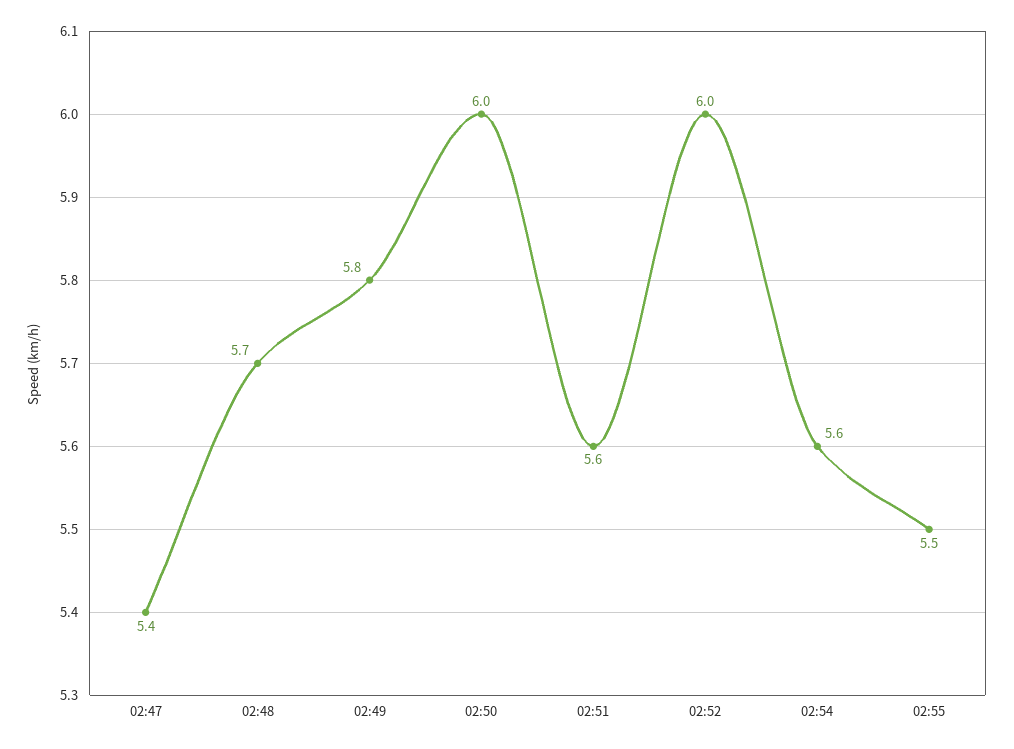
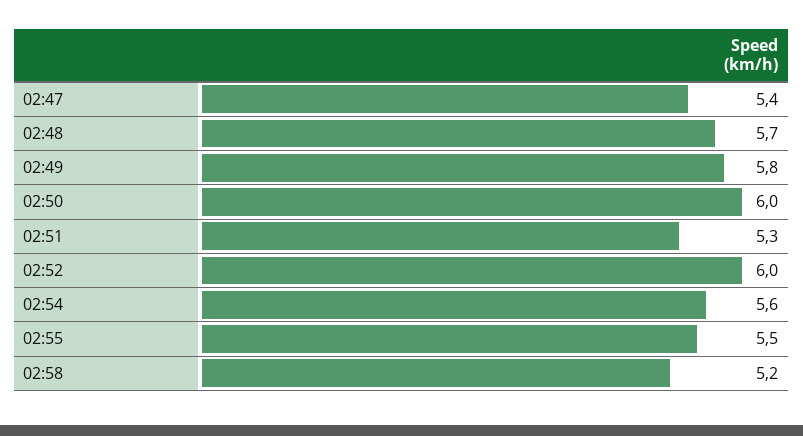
02:51: 5.6 -> 5.3
02:58: none -> 5.2

